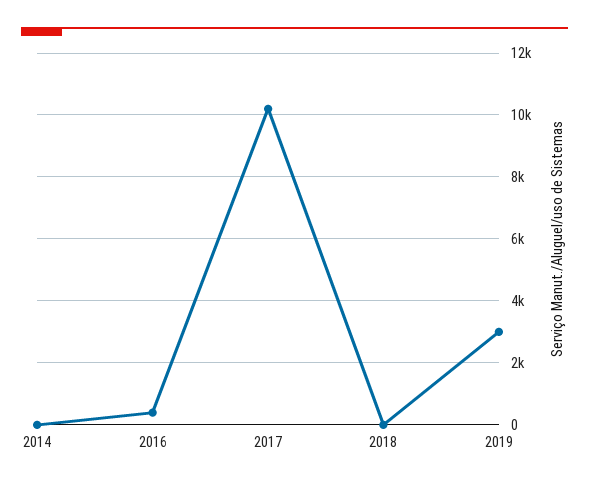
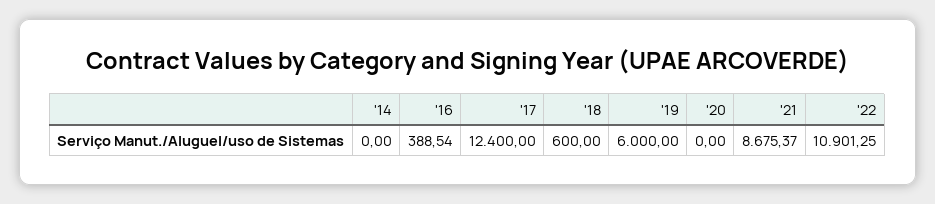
2017: 10200 -> 12400
2018: 0 -> 600
2019: 3000 -> 6000
'20: none -> 0
'21: none -> 8675.37
'22: none -> 10901.25

